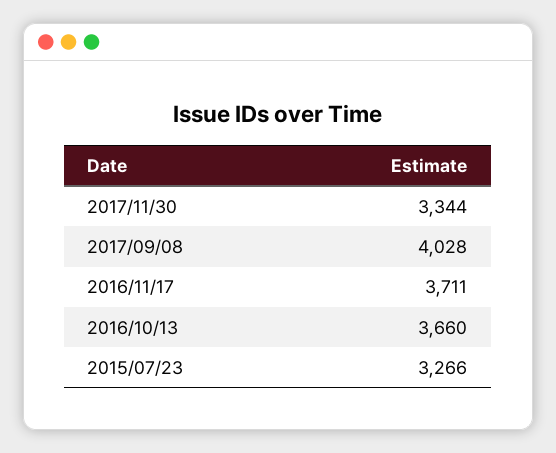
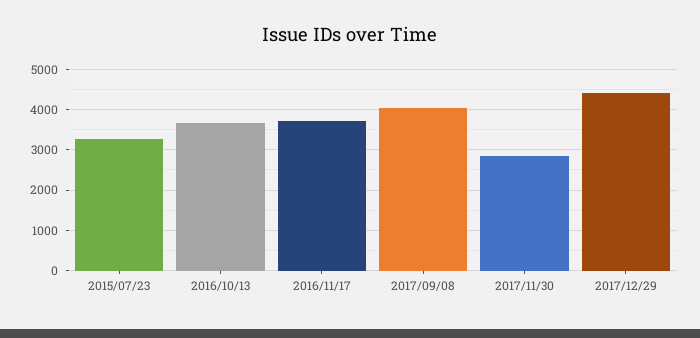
2017/11/30: 3344 -> 2800
2017/12/29: none -> 4400

